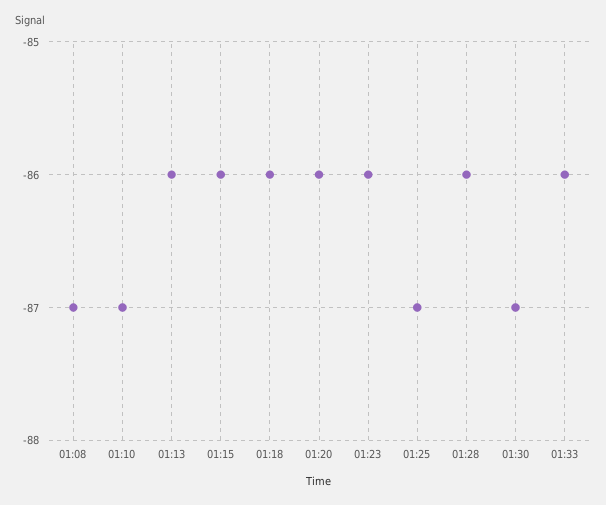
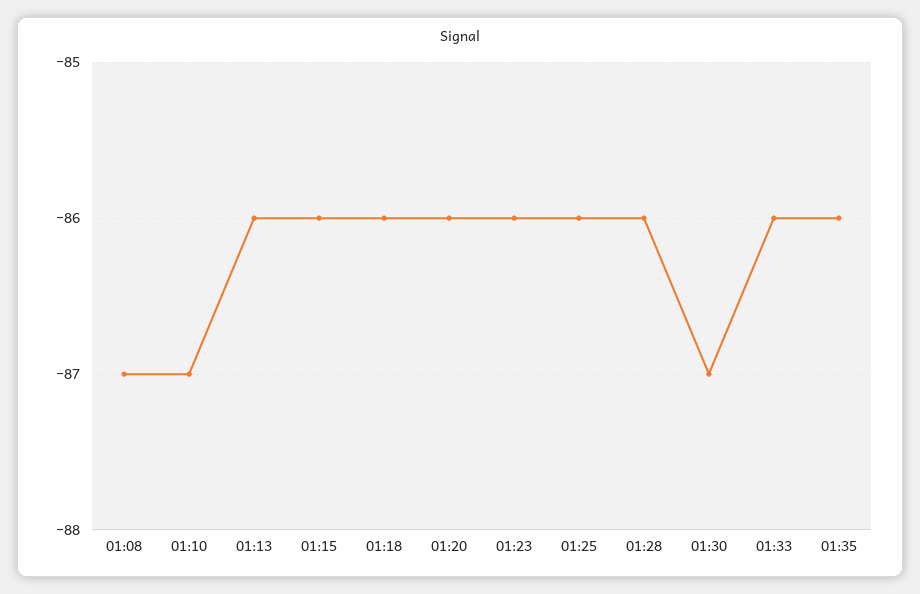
01:25: -87 -> -86
01:35: none -> -86

